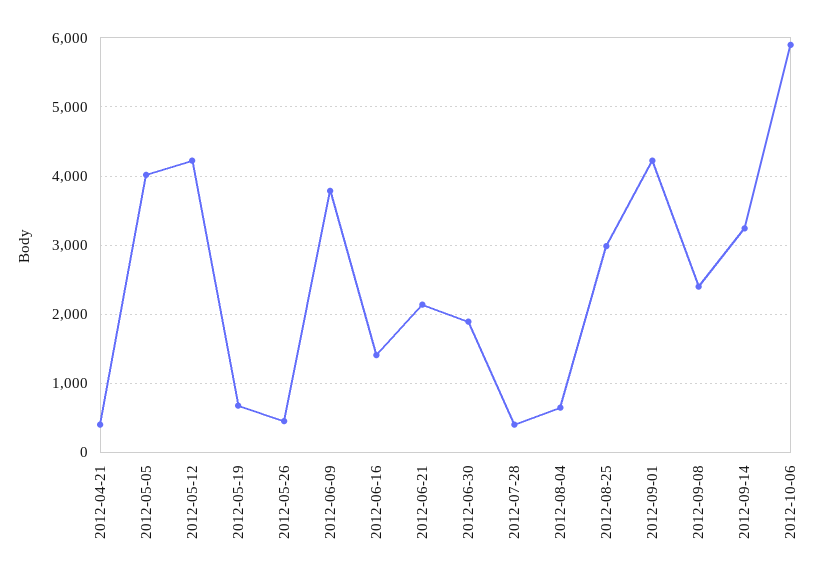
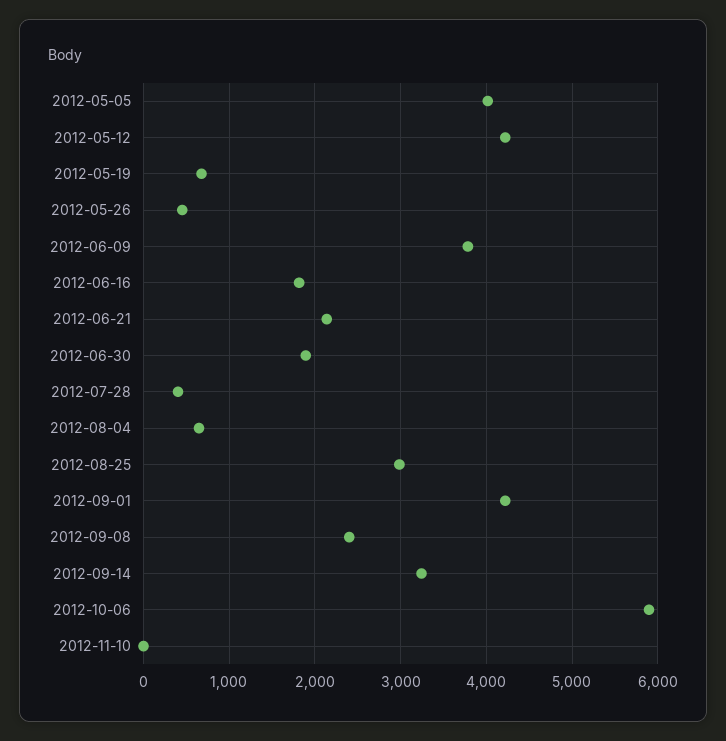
2012-04-21: 400 -> none
2012-06-16: 1400 -> 1800
2012-11-10: none -> 0

